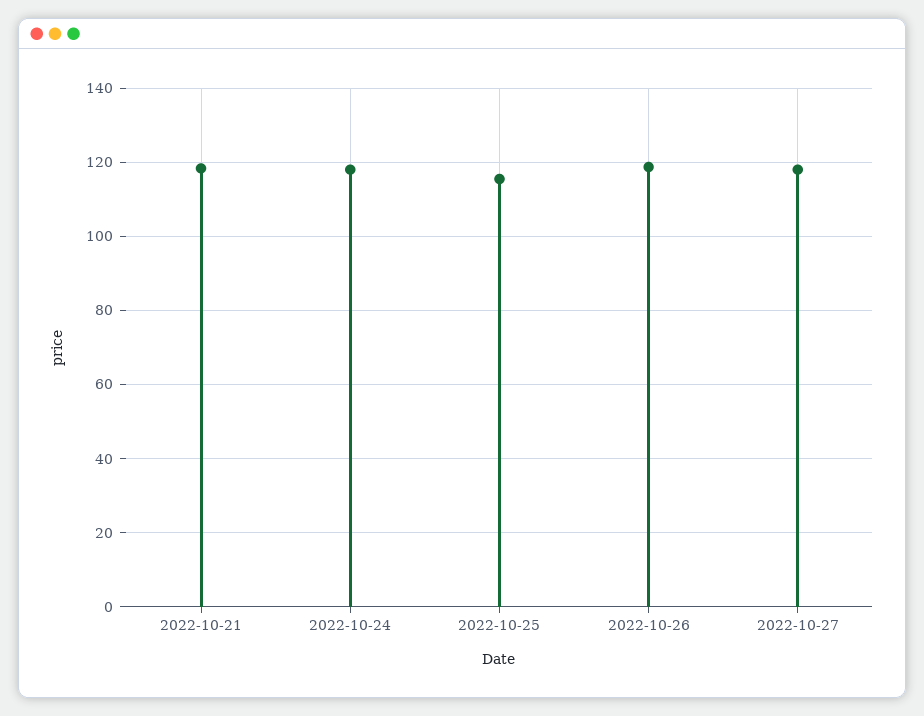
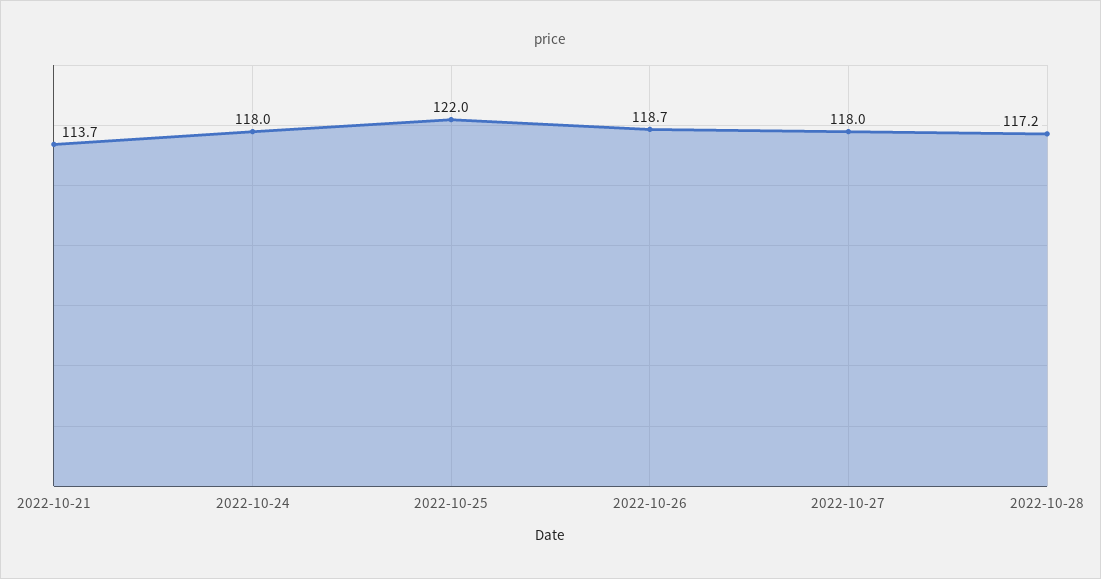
2022-10-21: 118 -> 113.7
2022-10-25: 116 -> 122
2022-10-28: none -> 117.2

